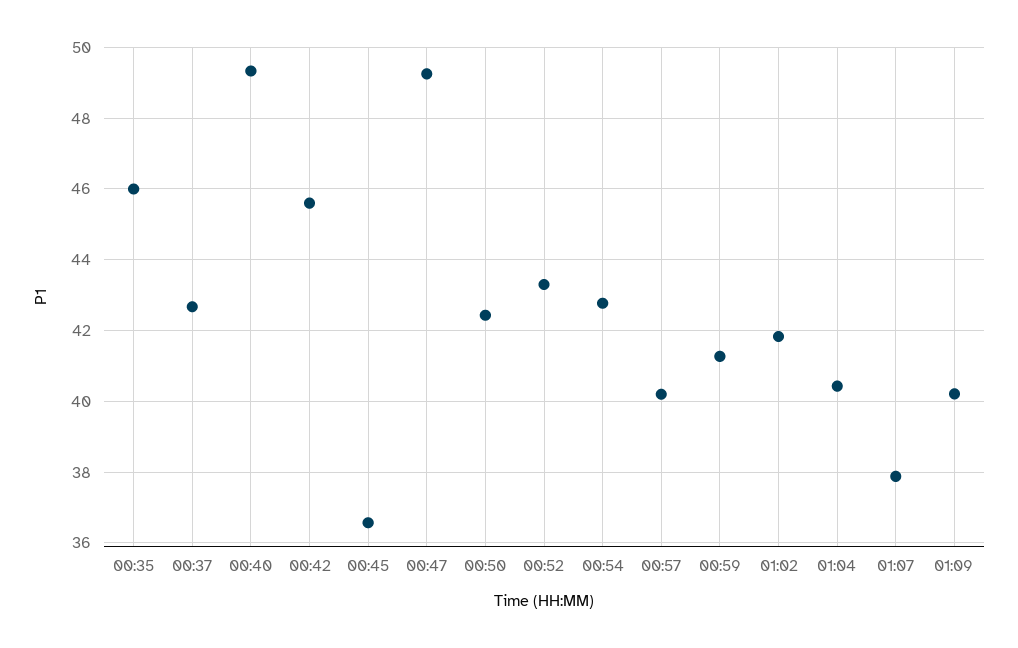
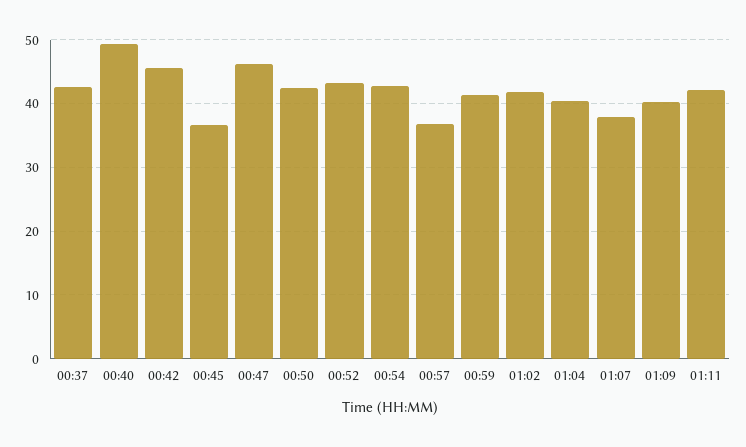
00:35: 46 -> none
00:47: 49.2 -> 46
00:57: 40.2 -> 37
01:11: none -> 42

